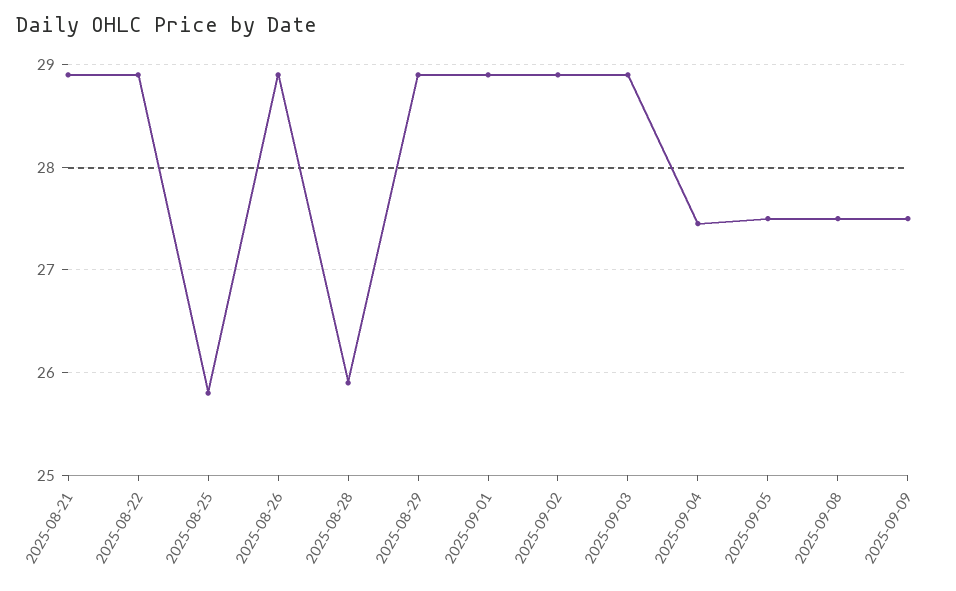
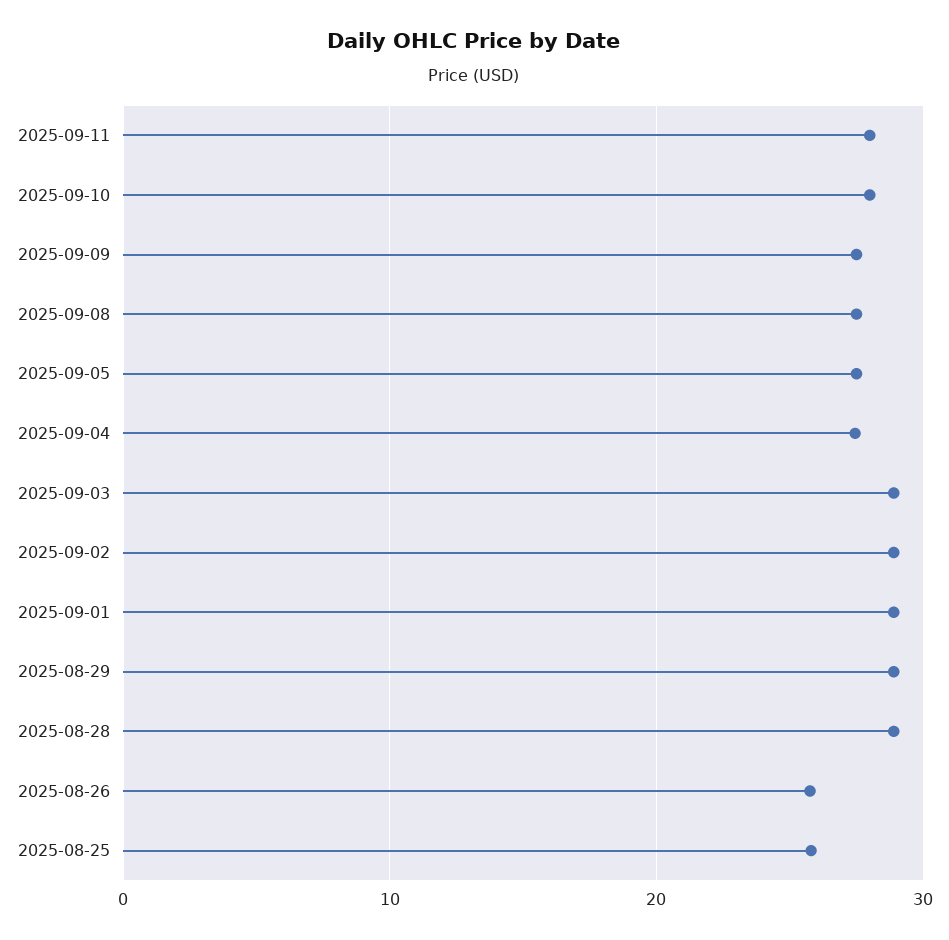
2025-08-21: 28.9 -> none
2025-08-22: 28.9 -> none
2025-08-26: 28.9 -> 26
2025-08-28: 25.9 -> 29
2025-09-11: none -> 28
2025-09-10: none -> 28

